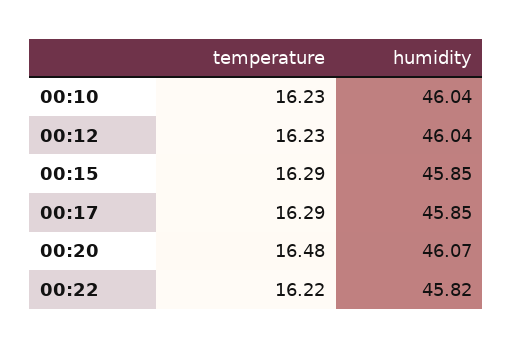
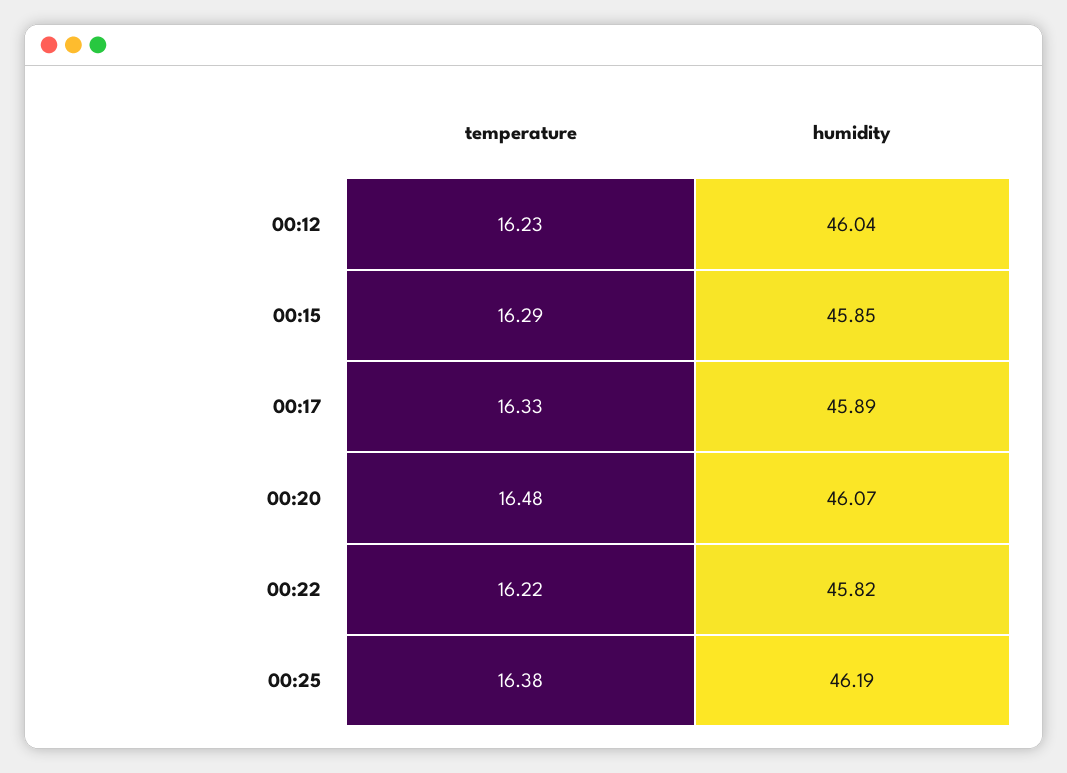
temperature, 00:10: 16.23 -> none
humidity, 00:10: 46.04 -> none
temperature, 00:17: 16.29 -> 16.33
humidity, 00:17: 45.85 -> 45.89
temperature, 00:25: none -> 16.38
humidity, 00:25: none -> 46.19

